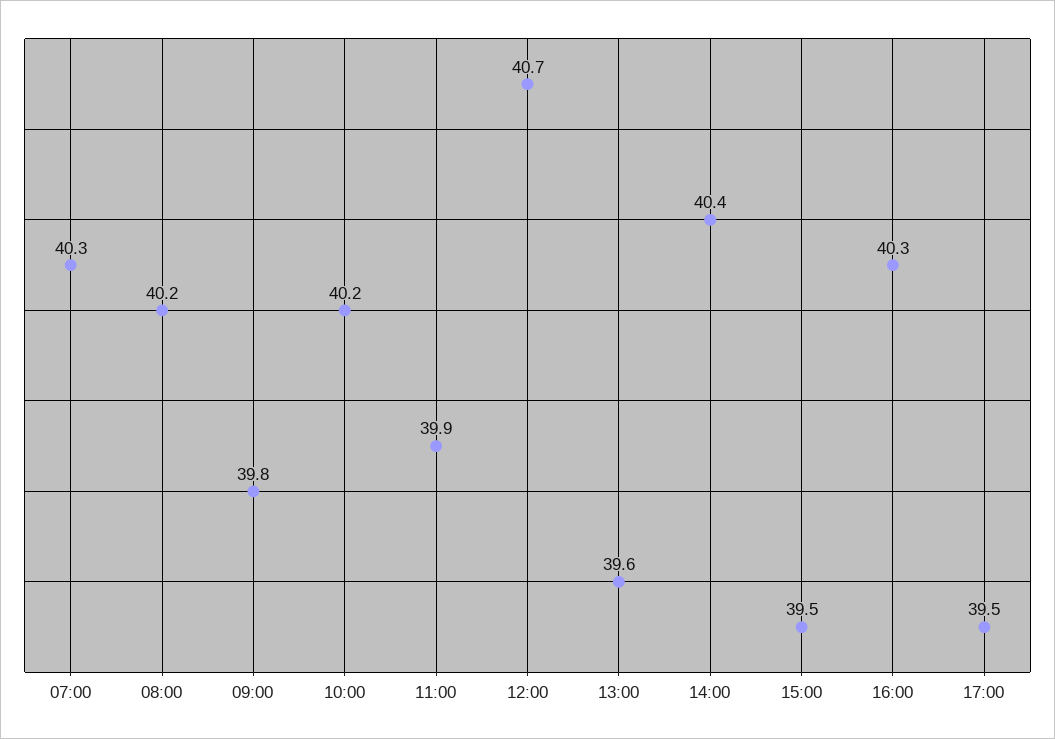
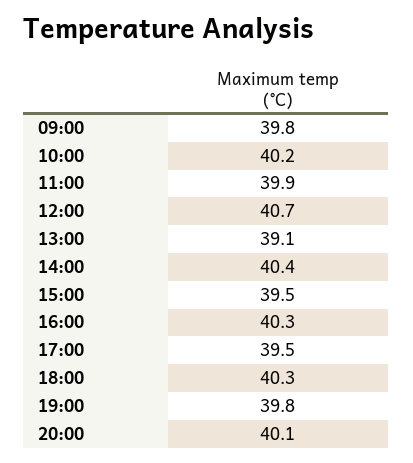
07:00: 40.3 -> none
08:00: 40.2 -> none
13:00: 39.6 -> 39.1
18:00: none -> 40.3
19:00: none -> 39.8
20:00: none -> 40.1

